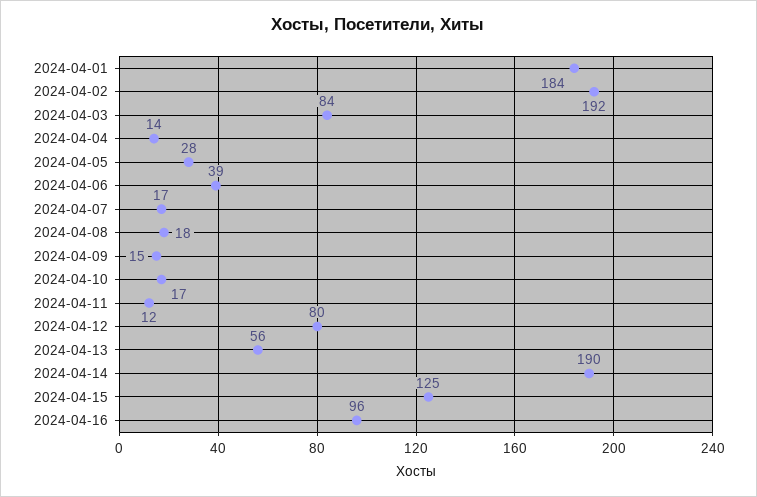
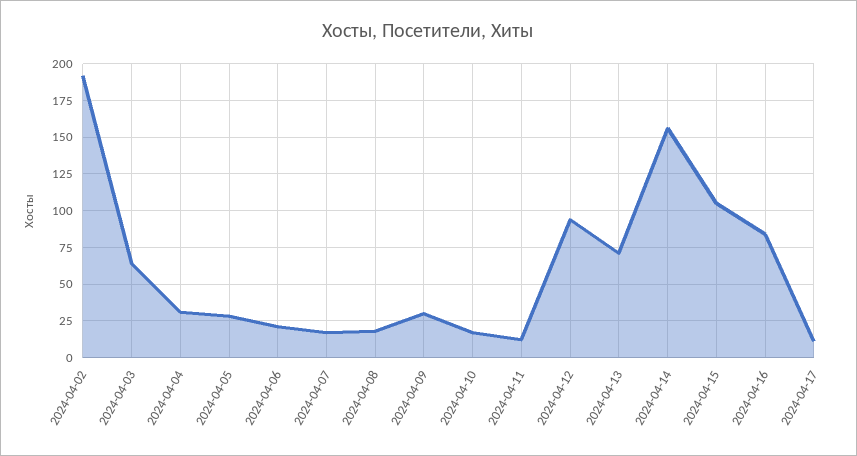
2024-04-01: 184 -> none
2024-04-03: 84 -> 65
2024-04-04: 14 -> 30
2024-04-06: 39 -> 20
2024-04-09: 15 -> 30
2024-04-12: 80 -> 95
2024-04-13: 56 -> 70
2024-04-14: 190 -> 155
2024-04-15: 125 -> 105
2024-04-16: 96 -> 85
2024-04-17: none -> 10

